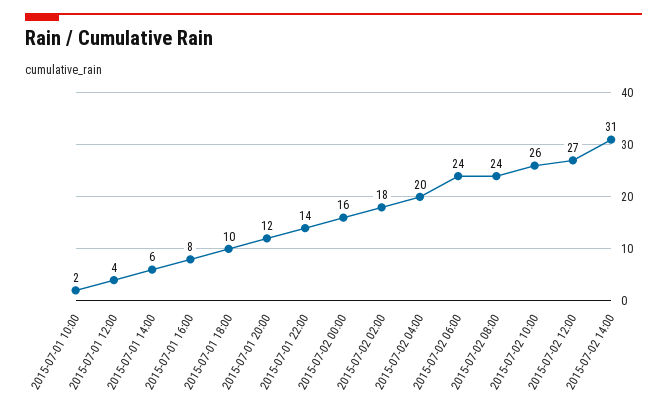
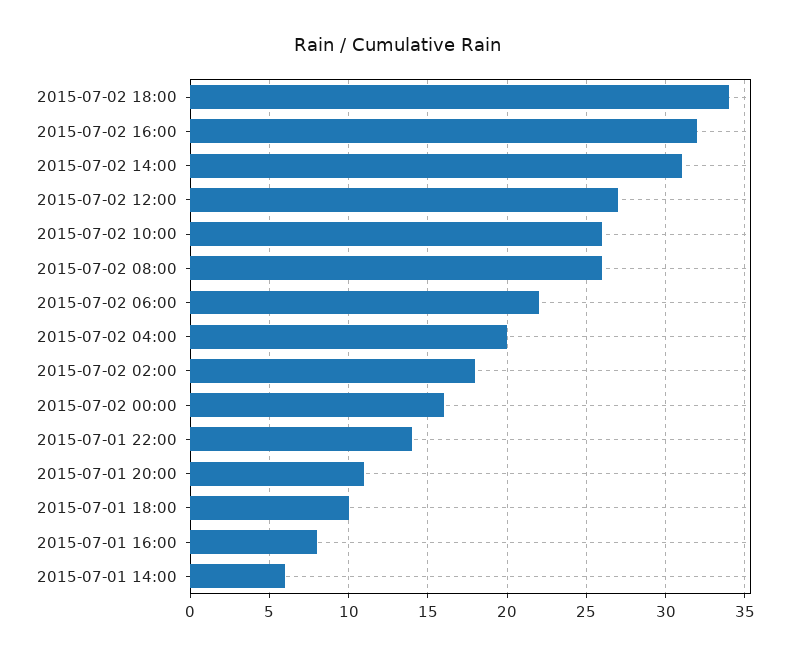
2015-07-01 10:00: 2 -> none
2015-07-01 12:00: 4 -> none
2015-07-01 20:00: 12 -> 11
2015-07-02 06:00: 24 -> 22
2015-07-02 08:00: 24 -> 26
2015-07-02 18:00: none -> 34
2015-07-02 16:00: none -> 32

